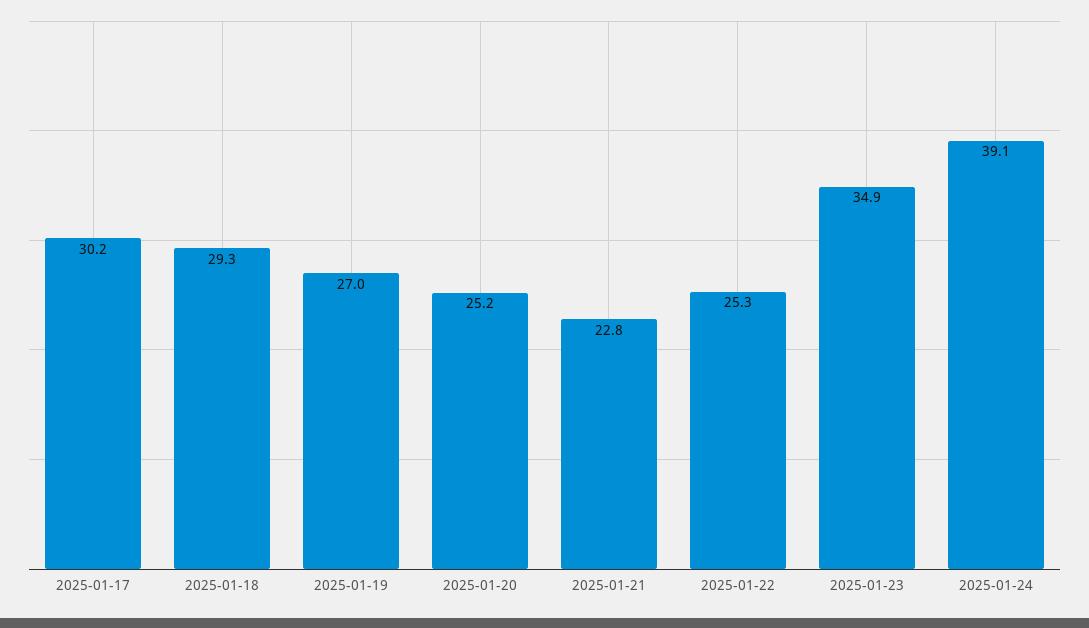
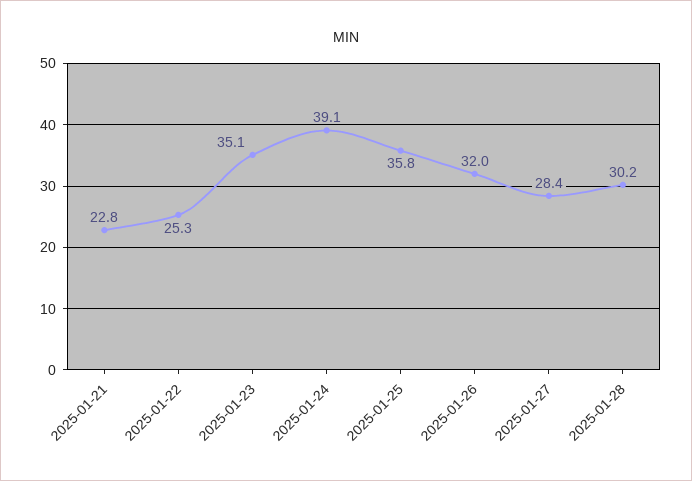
2025-01-17: 30.2 -> none
2025-01-18: 29.3 -> none
2025-01-19: 27 -> none
2025-01-20: 25.2 -> none
2025-01-23: 34.9 -> 35.1
2025-01-25: none -> 35.8
2025-01-26: none -> 32
2025-01-27: none -> 28.4
2025-01-28: none -> 30.2

